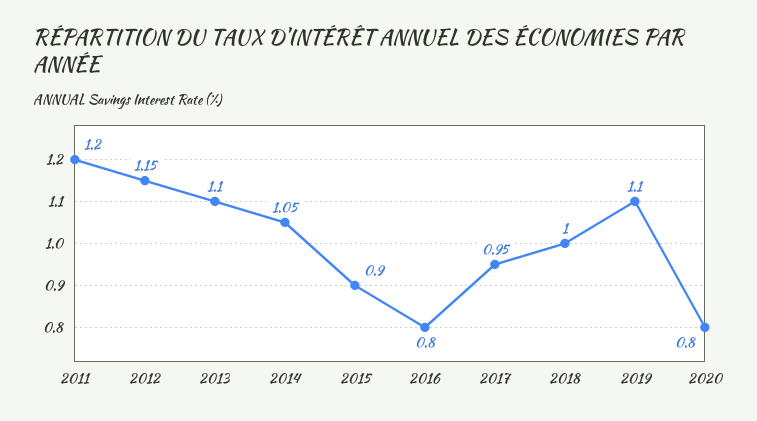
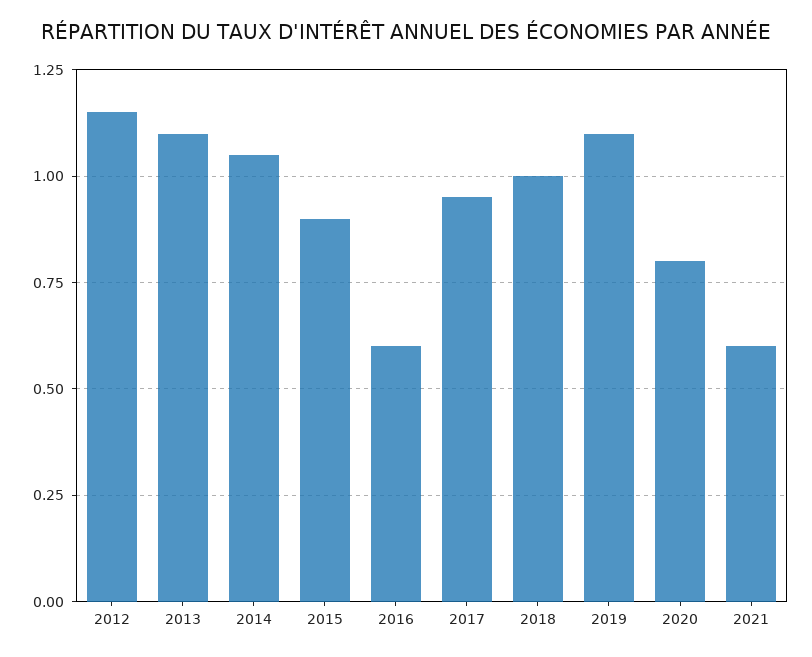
2011: 1.2 -> none
2016: 0.8 -> 0.6
2021: none -> 0.6

